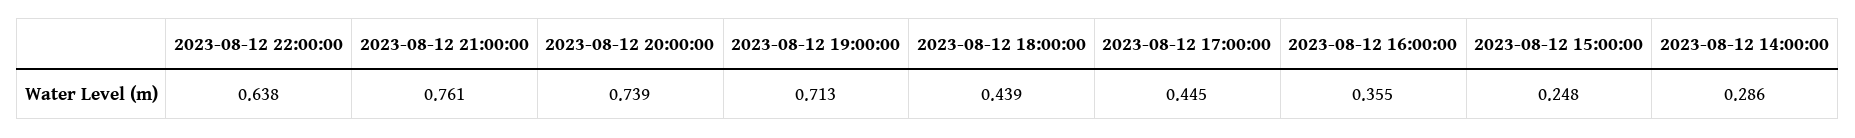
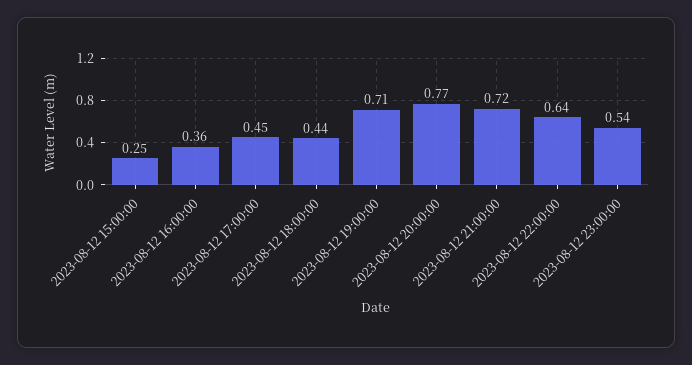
2023-08-12 21:00:00: 0.761 -> 0.72
2023-08-12 20:00:00: 0.739 -> 0.77
2023-08-12 14:00:00: 0.286 -> none
2023-08-12 23:00:00: none -> 0.54

